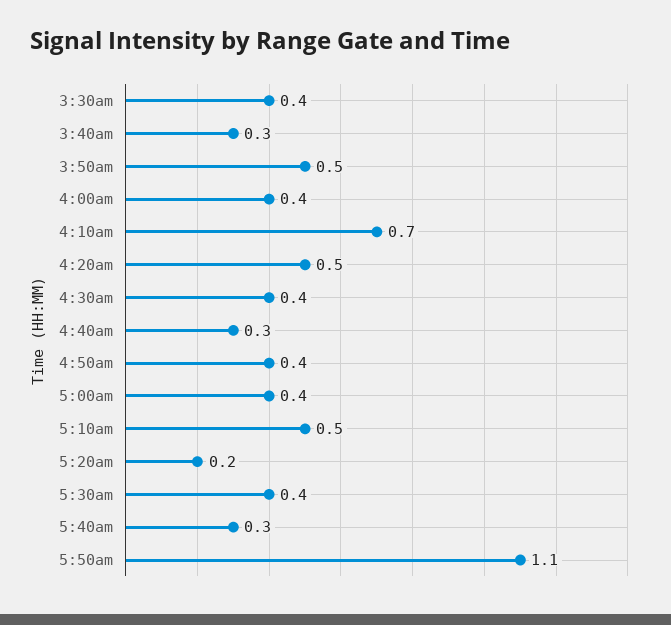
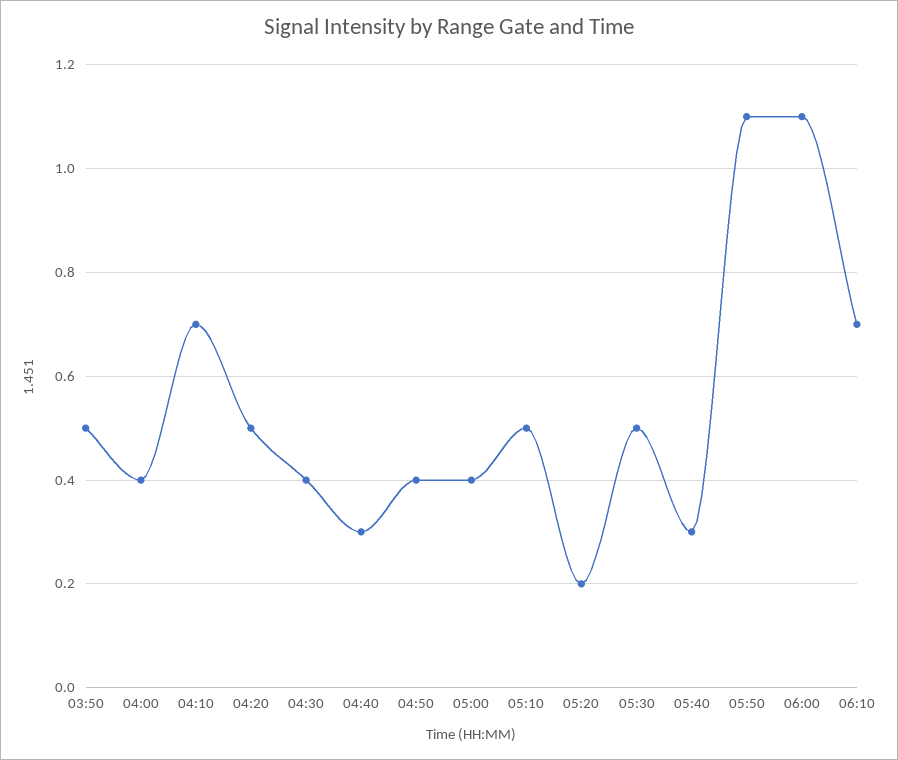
3:30am: 0.4 -> none
3:40am: 0.3 -> none
5:30am: 0.4 -> 0.5
06:00: none -> 1.1
06:10: none -> 0.7

